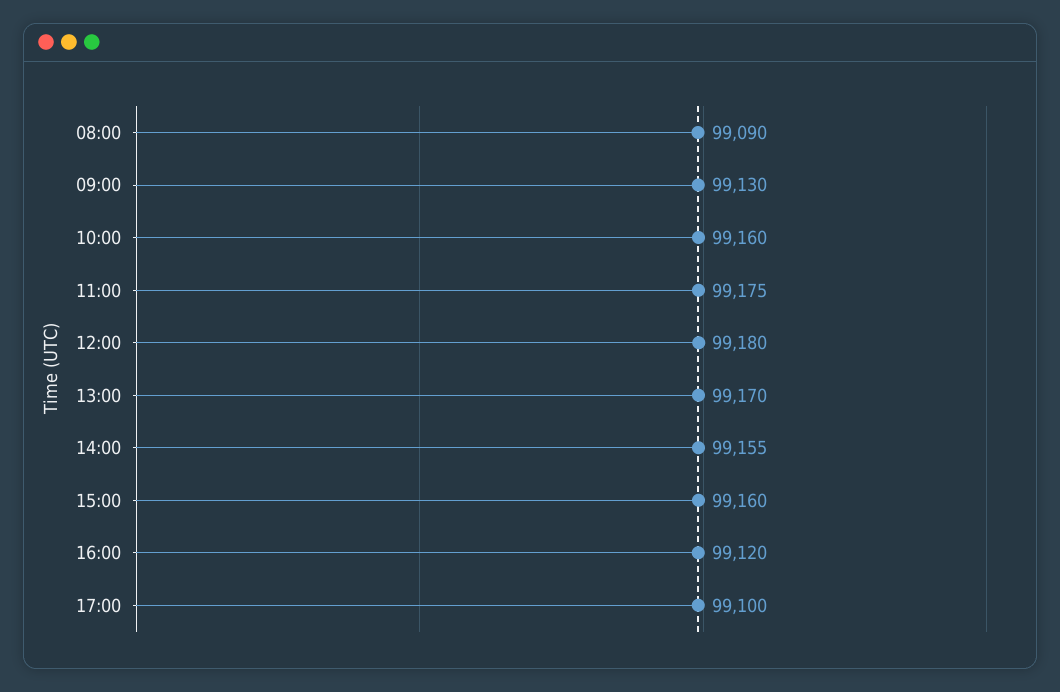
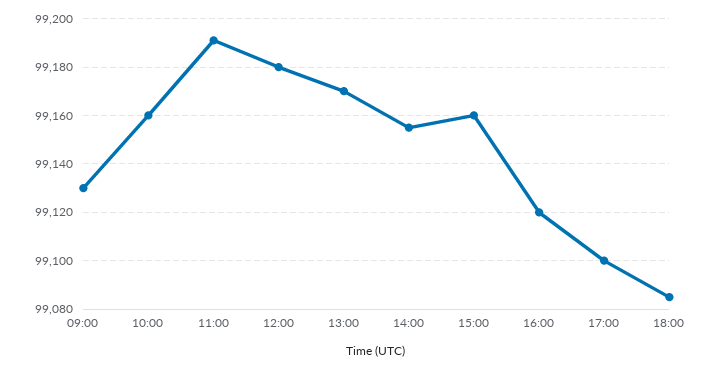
08:00: 99090 -> none
11:00: 99175 -> 99190
18:00: none -> 99085

